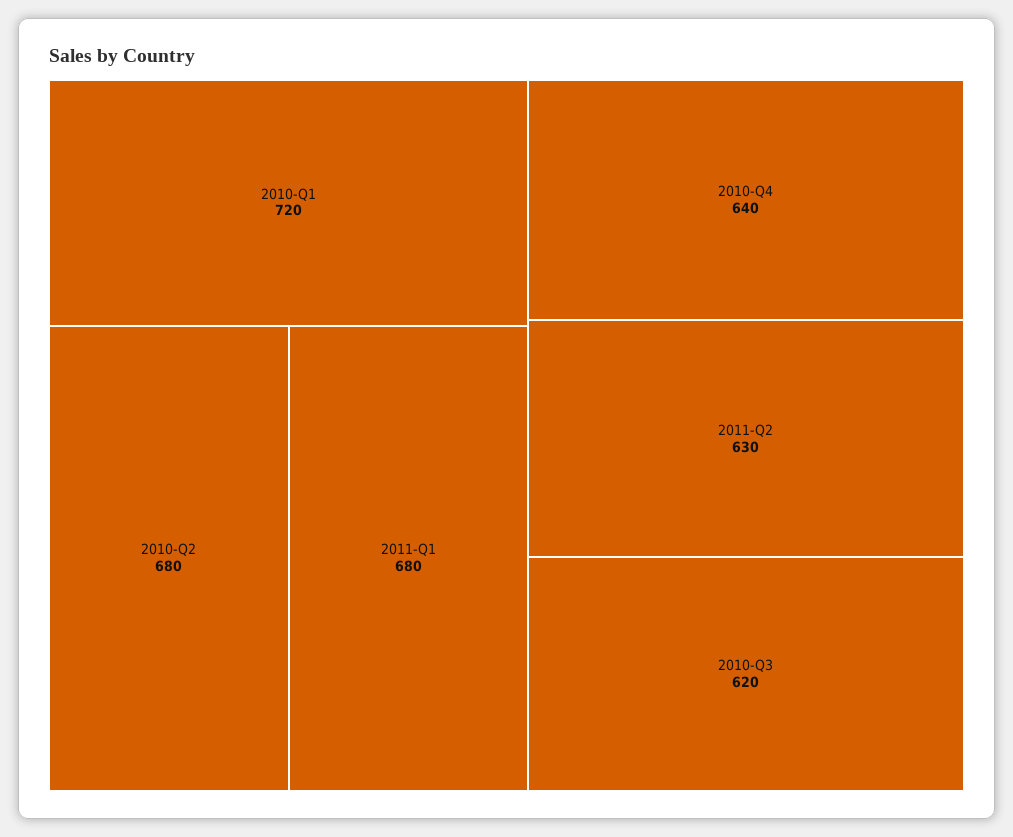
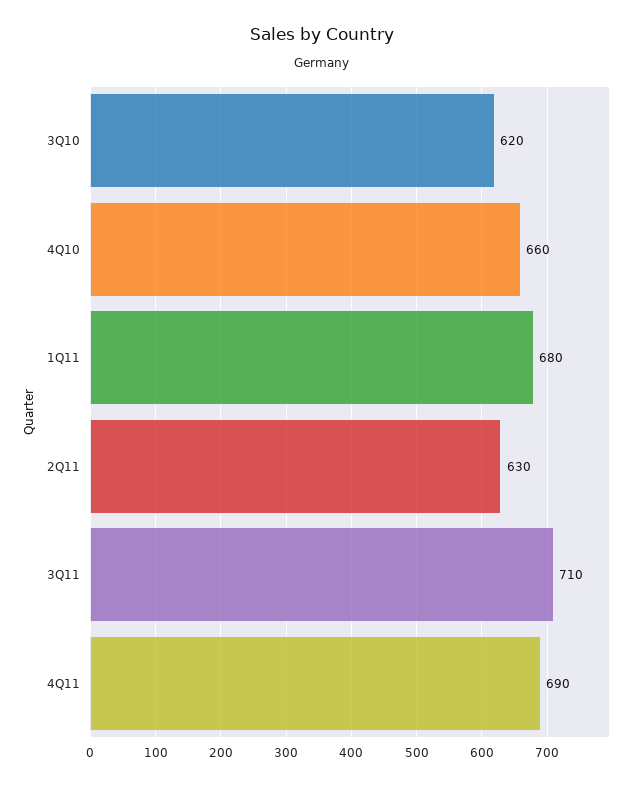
2010-Q1: 720 -> none
2010-Q2: 680 -> none
2010-Q4: 640 -> 660
3Q11: none -> 710
4Q11: none -> 690

